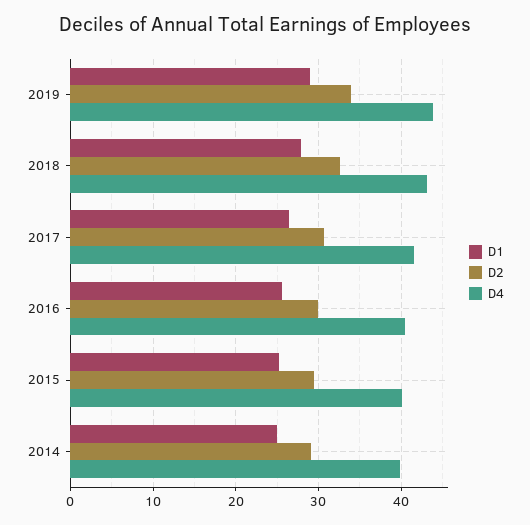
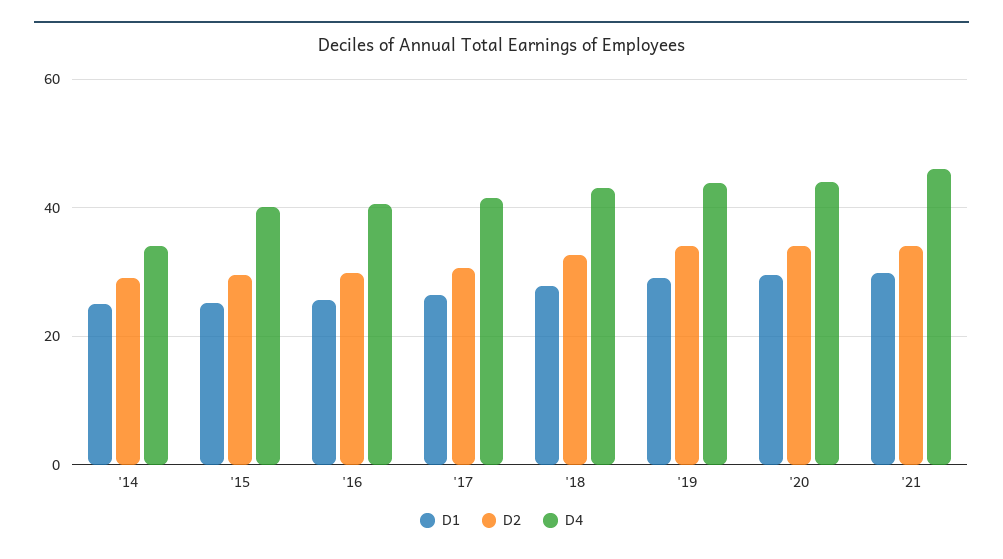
D4, 2014: 40 -> 34
D1, '20: none -> 30
D2, '20: none -> 34
D4, '20: none -> 44
D1, '21: none -> 30
D2, '21: none -> 34
D4, '21: none -> 46

